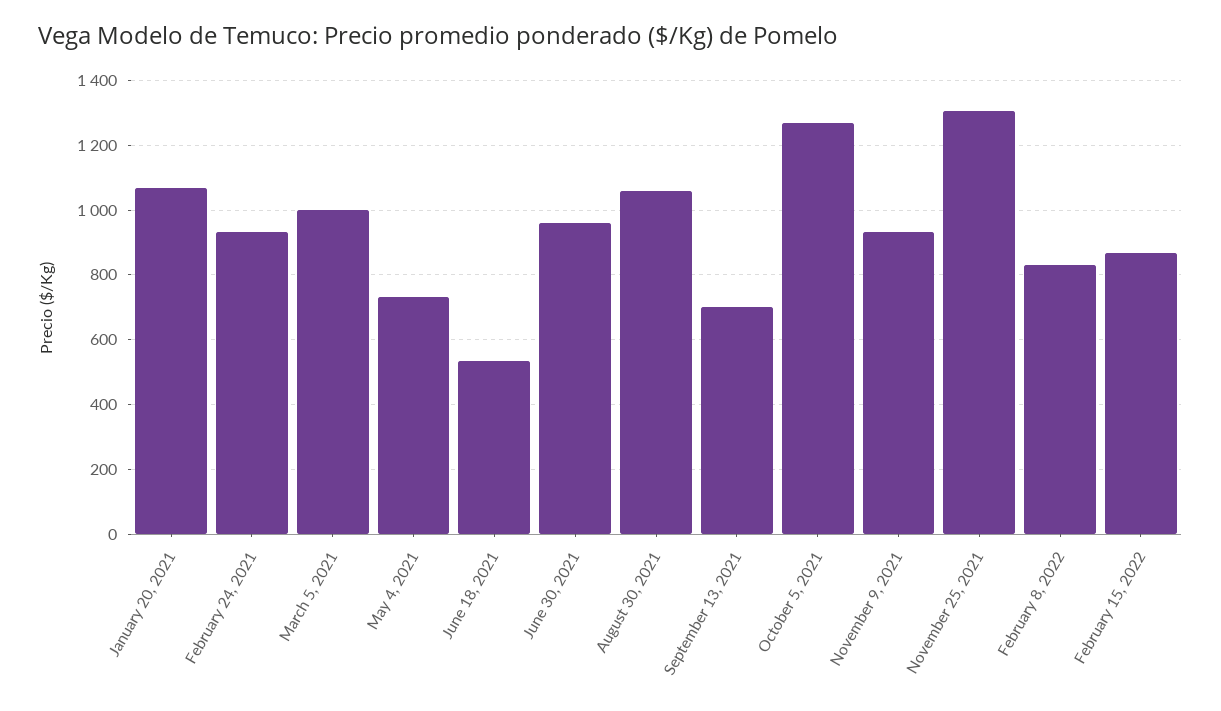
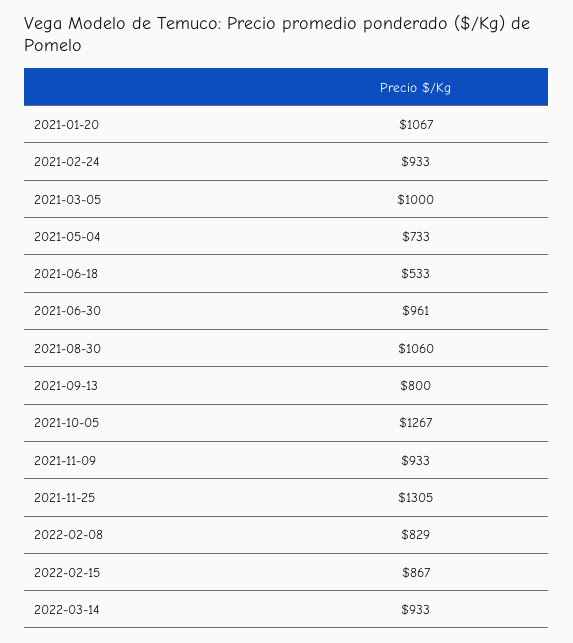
September 13, 2021: 700 -> 800
2022-03-14: none -> 933

